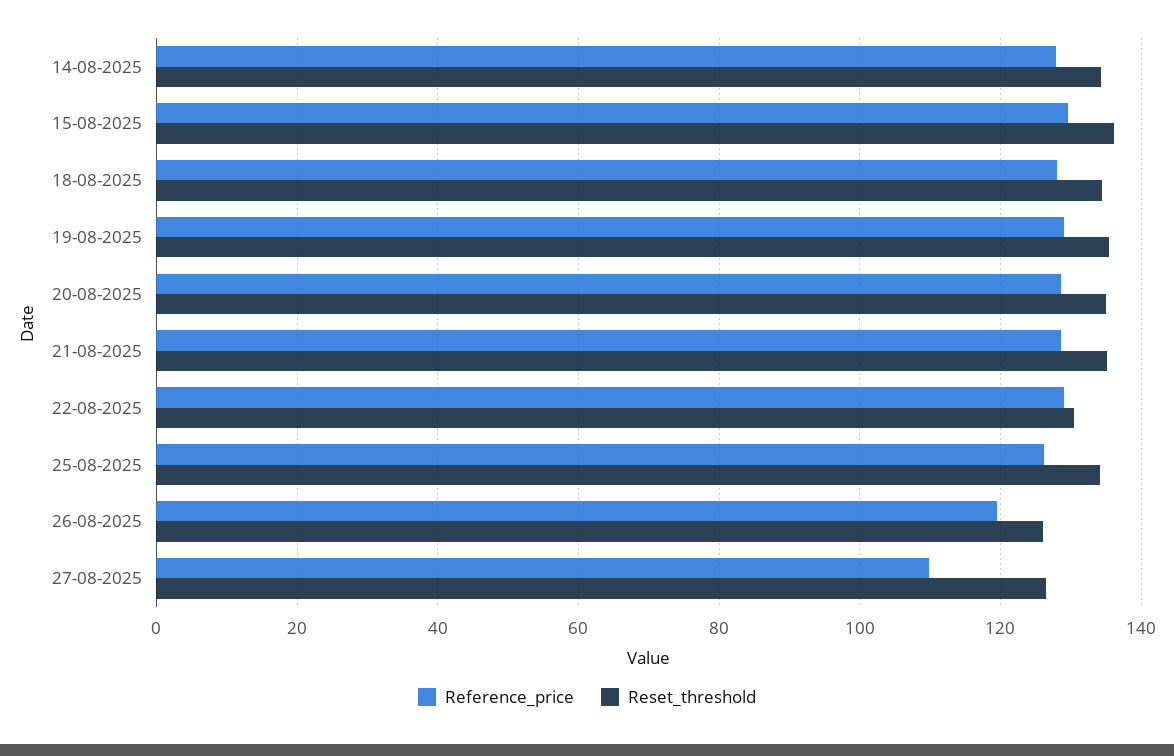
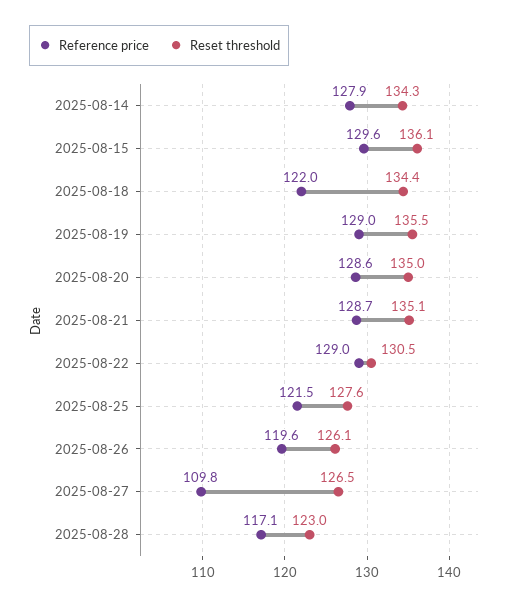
Reference_price, 18-08-2025: 128 -> 122
Reference_price, 25-08-2025: 126 -> 121.5
Reset_threshold, 25-08-2025: 134 -> 127.6
Reference_price, 2025-08-28: none -> 117.1
Reset_threshold, 2025-08-28: none -> 123

